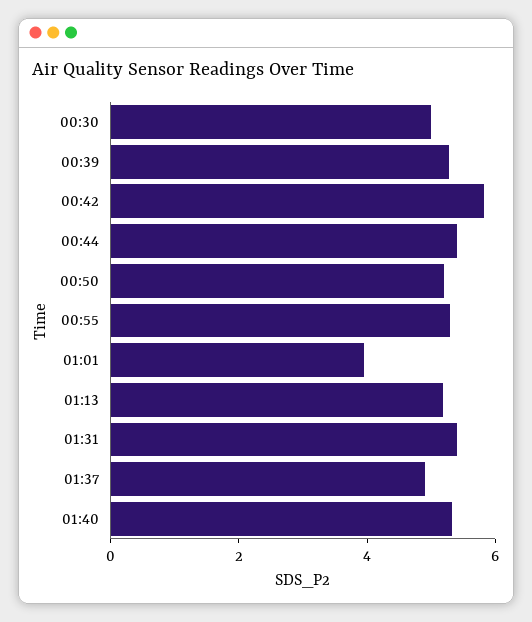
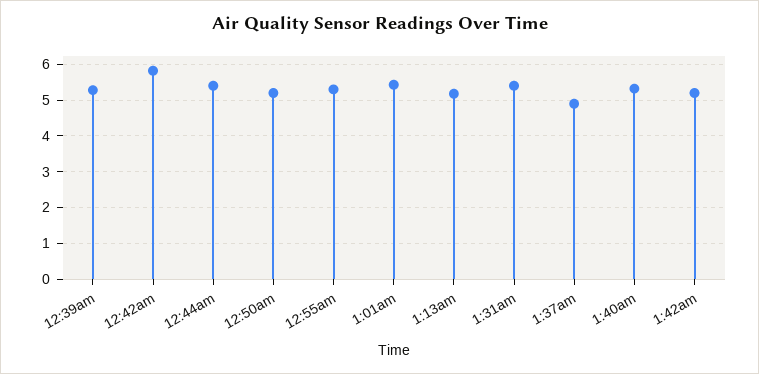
00:30: 5 -> none
01:01: 4 -> 5.4
1:42am: none -> 5.2

